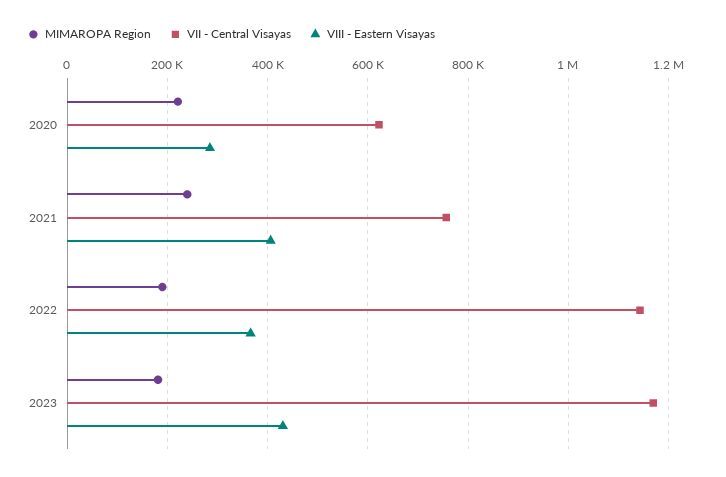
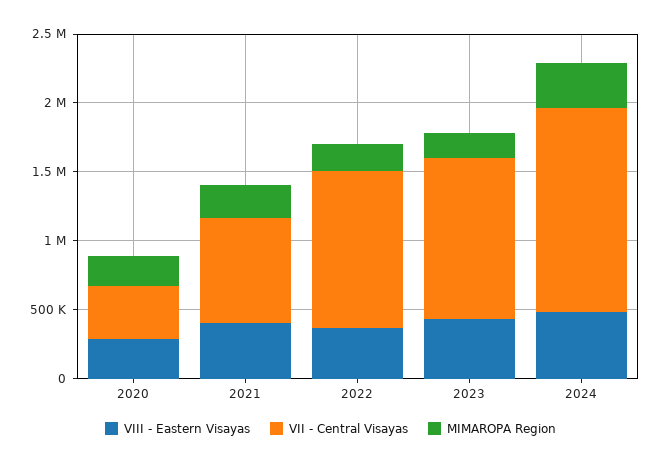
VII - Central Visayas, 2020: 620000 -> 400000
VIII - Eastern Visayas, 2024: none -> 500000
VII - Central Visayas, 2024: none -> 1500000
MIMAROPA Region, 2024: none -> 300000

